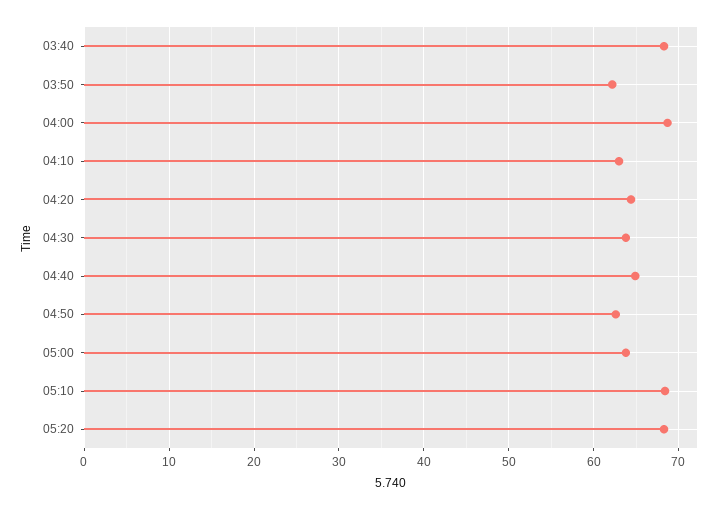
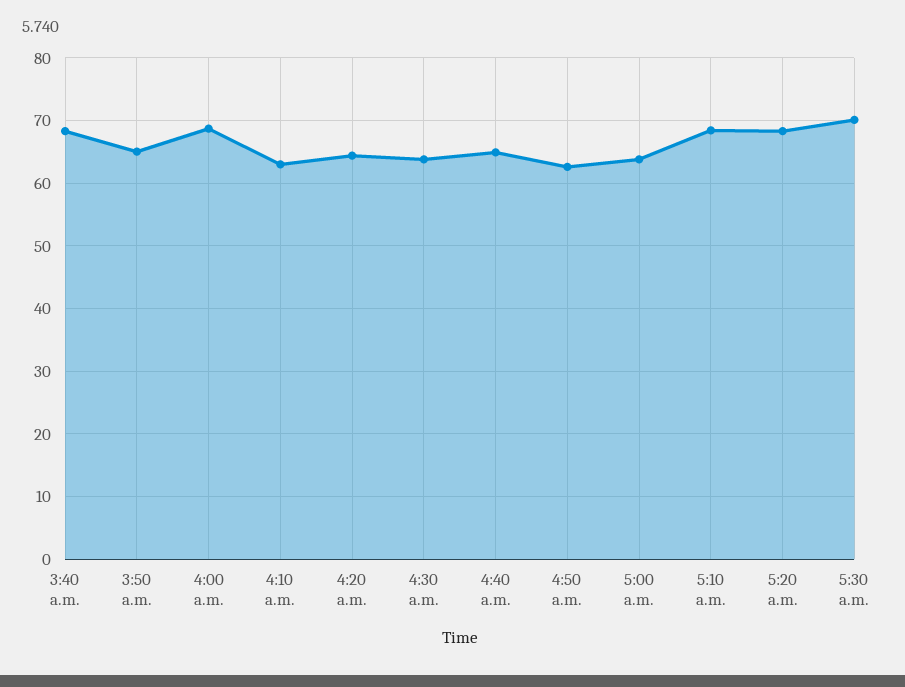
03:50: 62 -> 65
5:30 a.m.: none -> 70

